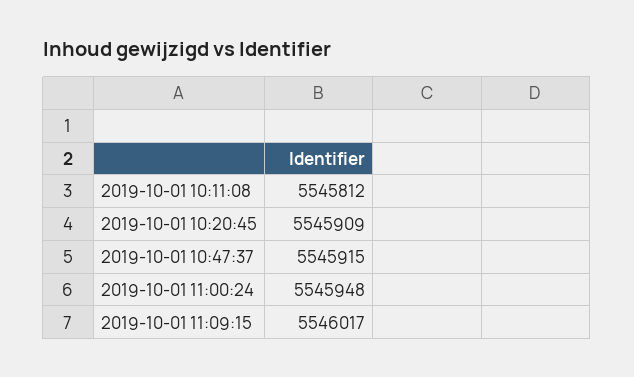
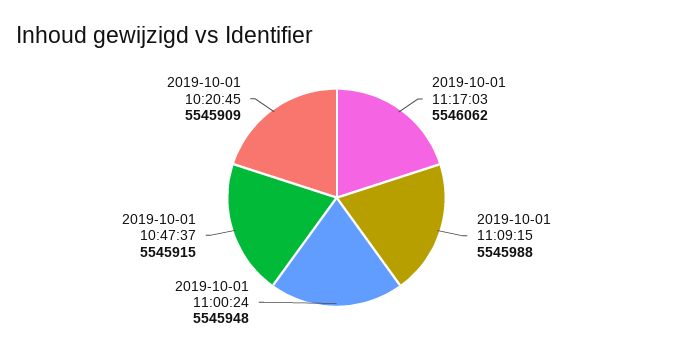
2019-10-01 10:11:08: 5545812 -> none
2019-10-01 11:09:15: 5546017 -> 5545988
2019-10-01 11:17:03: none -> 5546062

